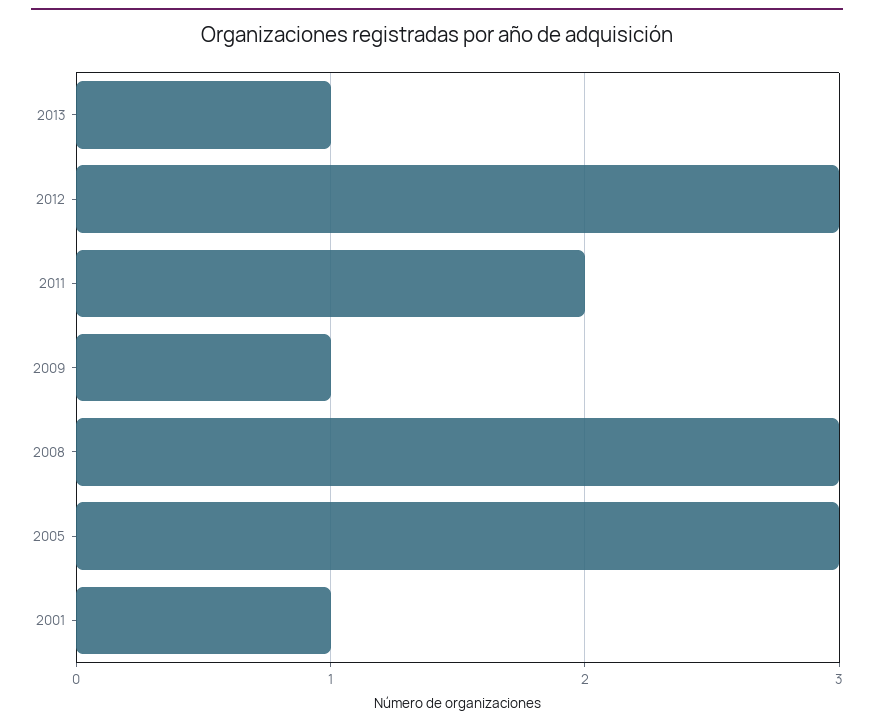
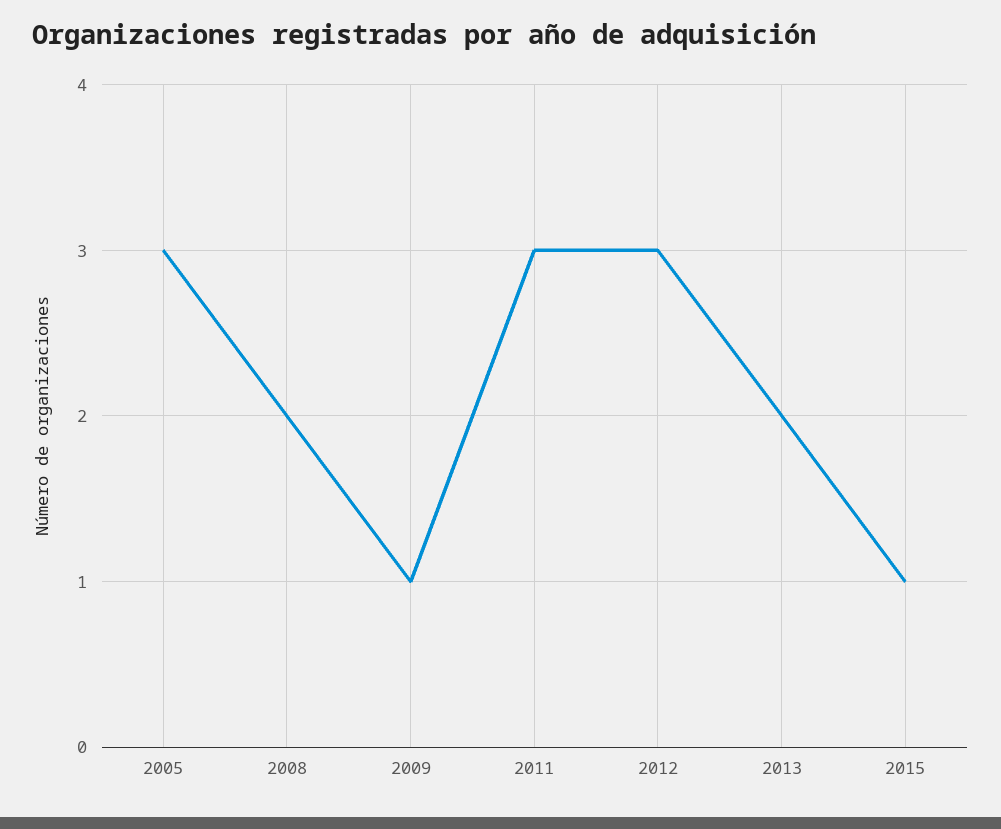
2013: 1 -> 2
2011: 2 -> 3
2008: 3 -> 2
2001: 1 -> none
2015: none -> 1

